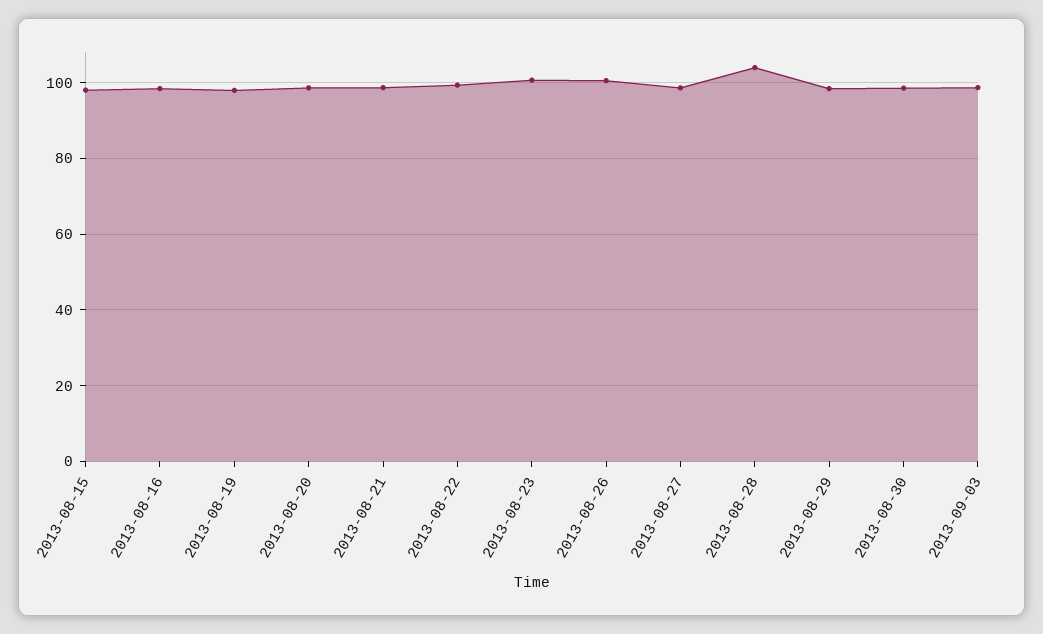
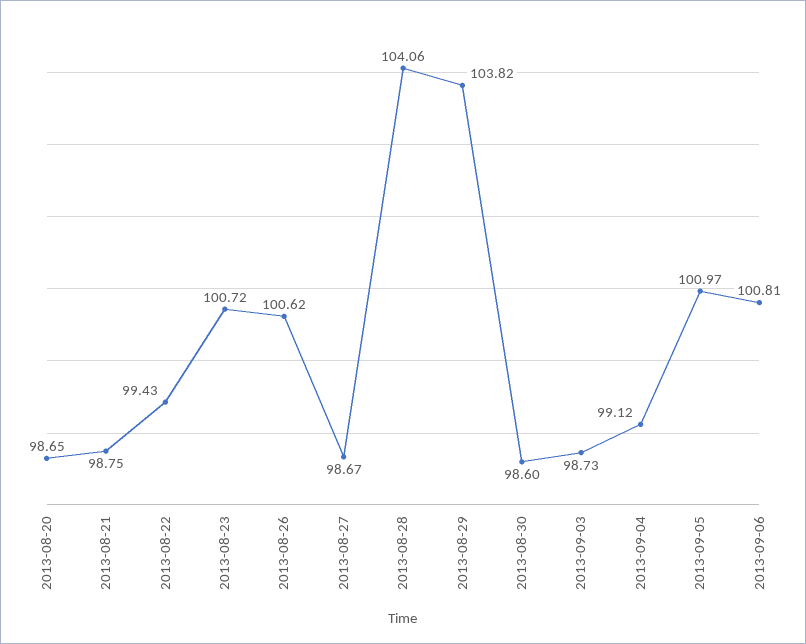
2013-08-15: 98 -> none
2013-08-16: 98 -> none
2013-08-19: 98 -> none
2013-08-29: 98 -> 103.82
2013-09-04: none -> 99.12
2013-09-05: none -> 100.97
2013-09-06: none -> 100.81

